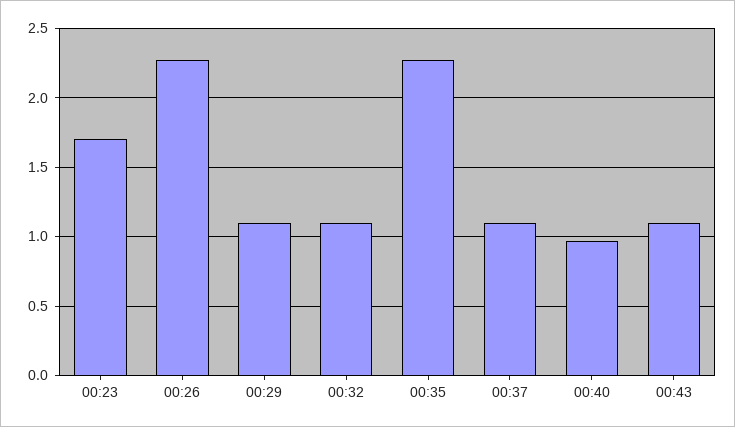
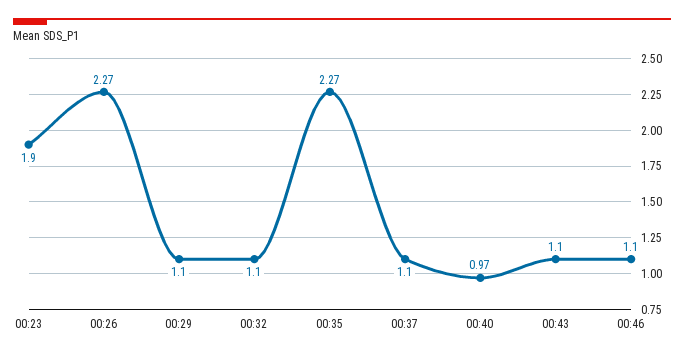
00:23: 1.7 -> 1.9
00:46: none -> 1.1

